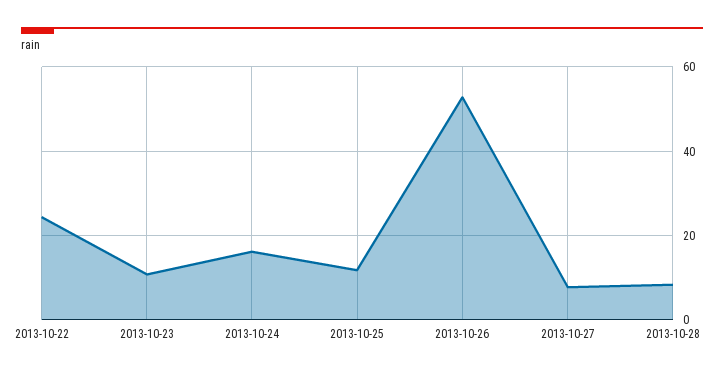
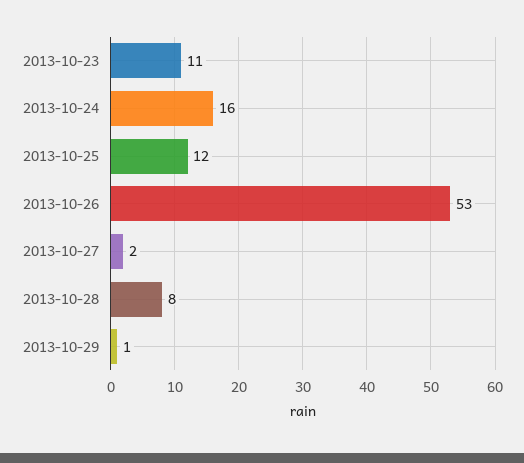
2013-10-22: 24 -> none
2013-10-27: 8 -> 2
2013-10-29: none -> 1

